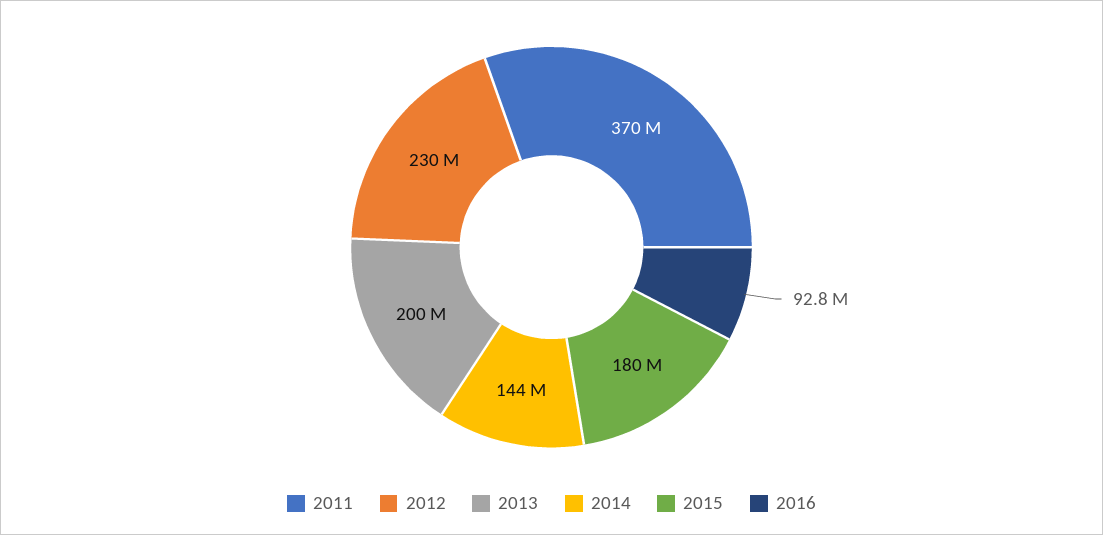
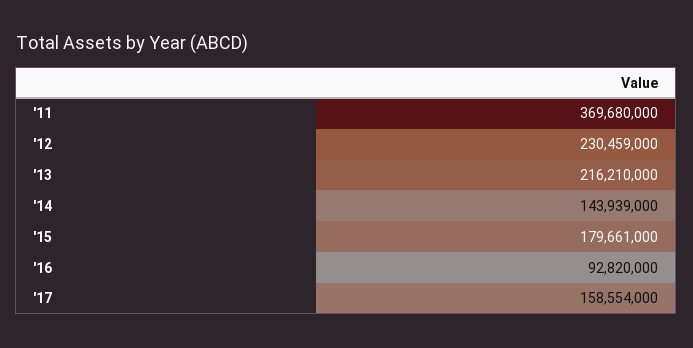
2013: 200000000 -> 216210000
'17: none -> 158554000

